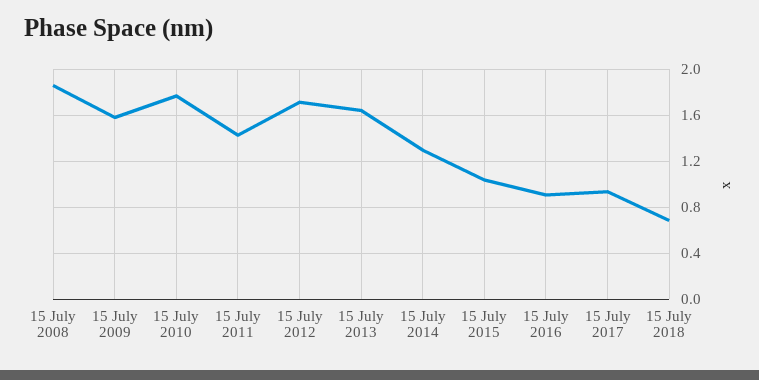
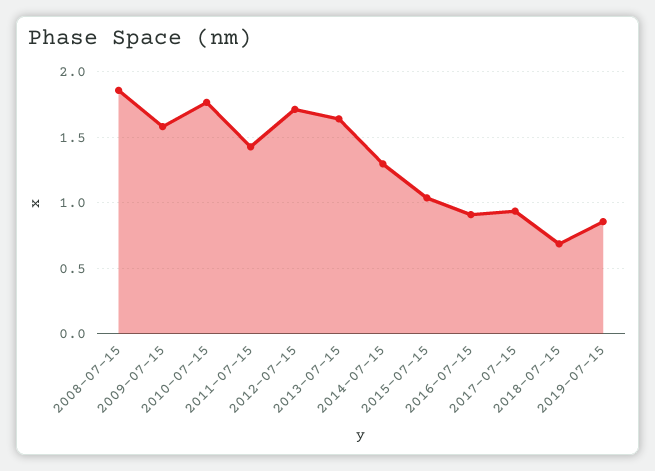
2019-07-15: none -> 0.85

